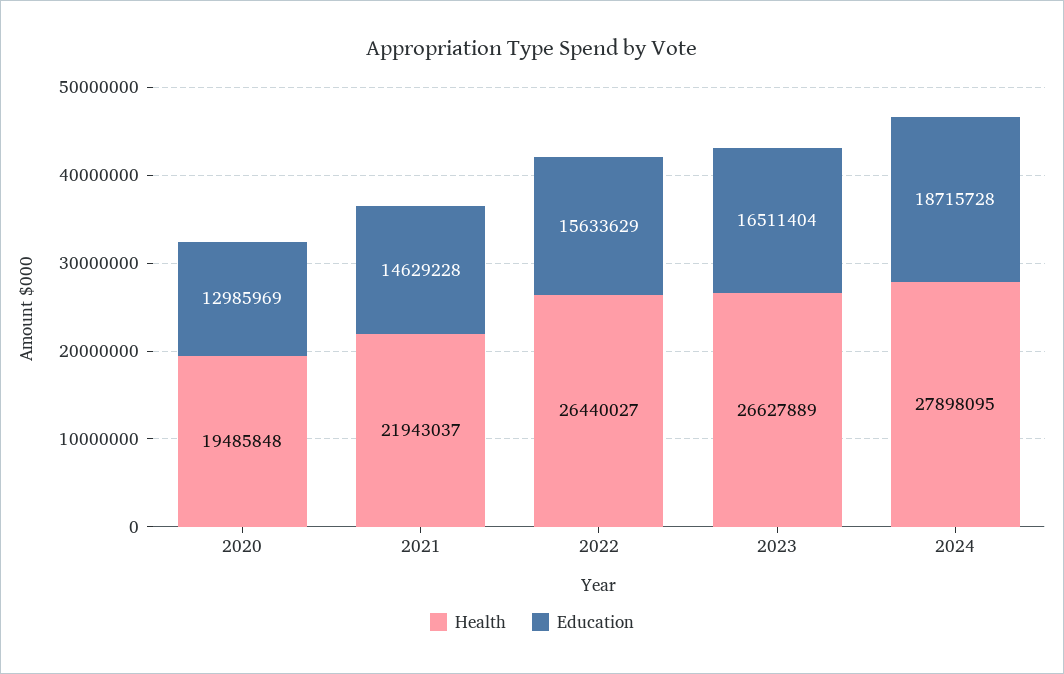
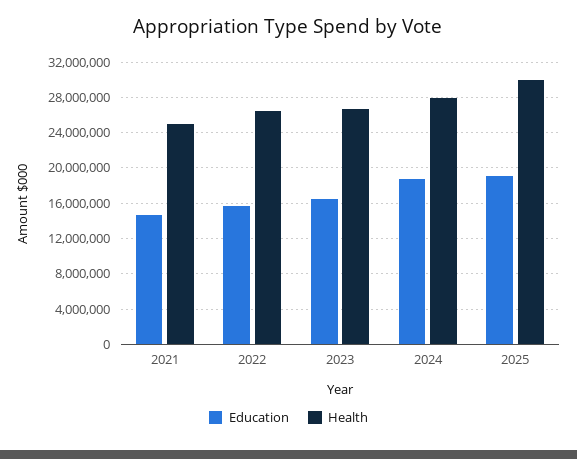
Health, 2020: 19485848 -> none
Education, 2020: 12985969 -> none
Health, 2021: 21943037 -> 25000000
Education, 2025: none -> 19000000
Health, 2025: none -> 30000000

